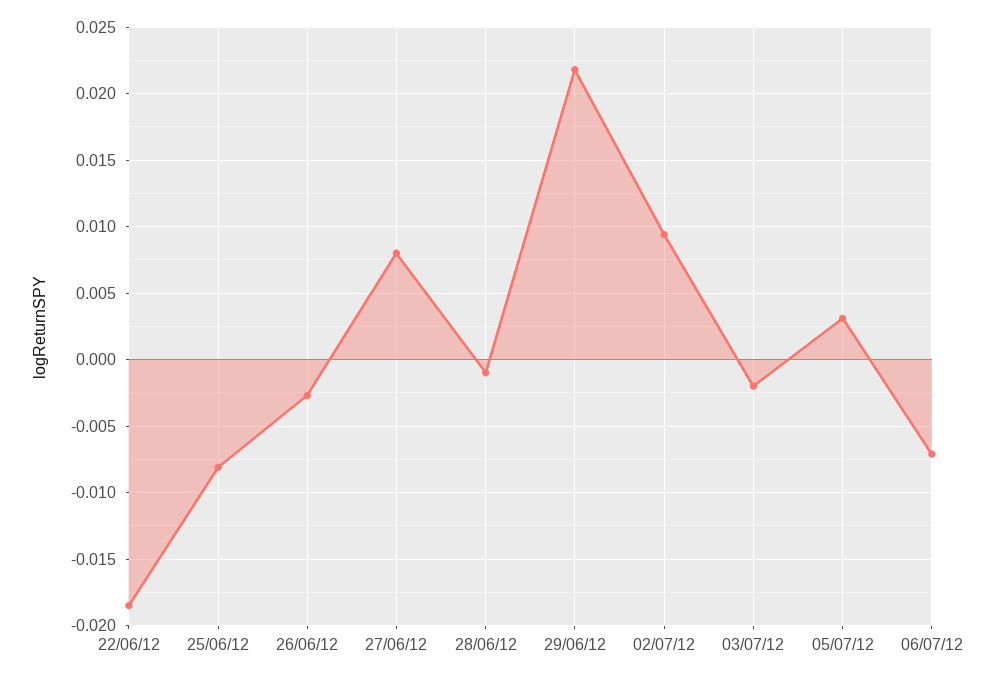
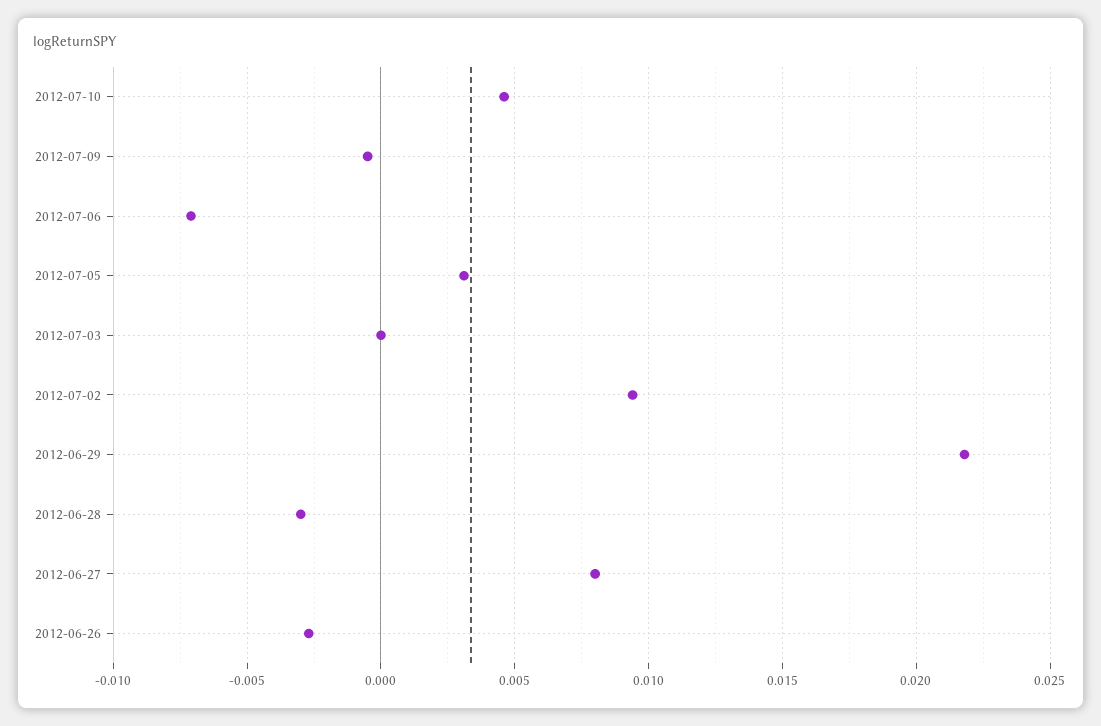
22/06/12: -0.0185 -> none
25/06/12: -0.008 -> none
28/06/12: -0.001 -> -0.003
03/07/12: -0.002 -> 0
2012-07-10: none -> 0.0045
2012-07-09: none -> -0.0005

